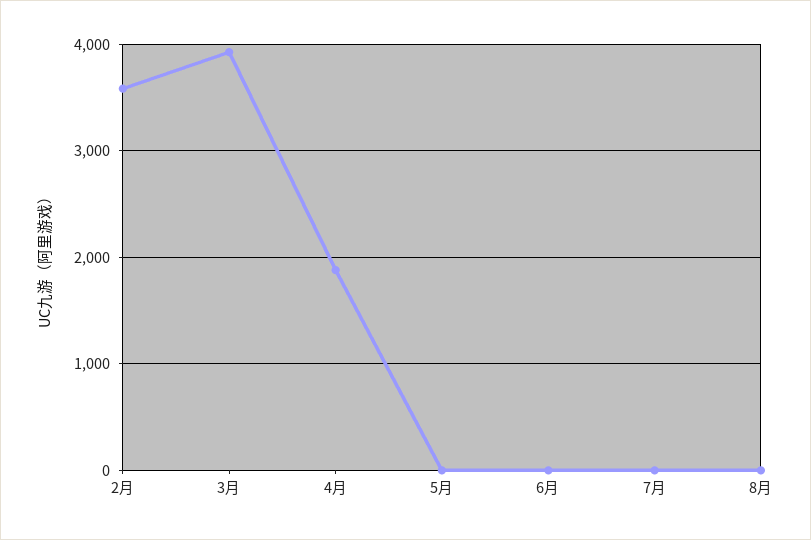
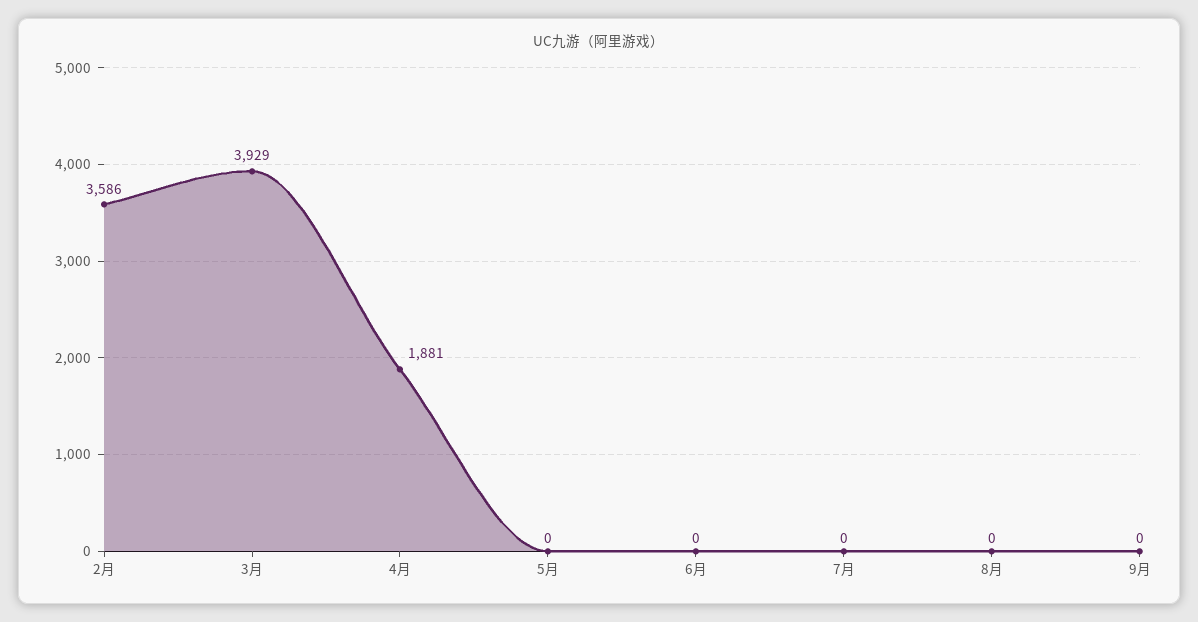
9月: none -> 0

